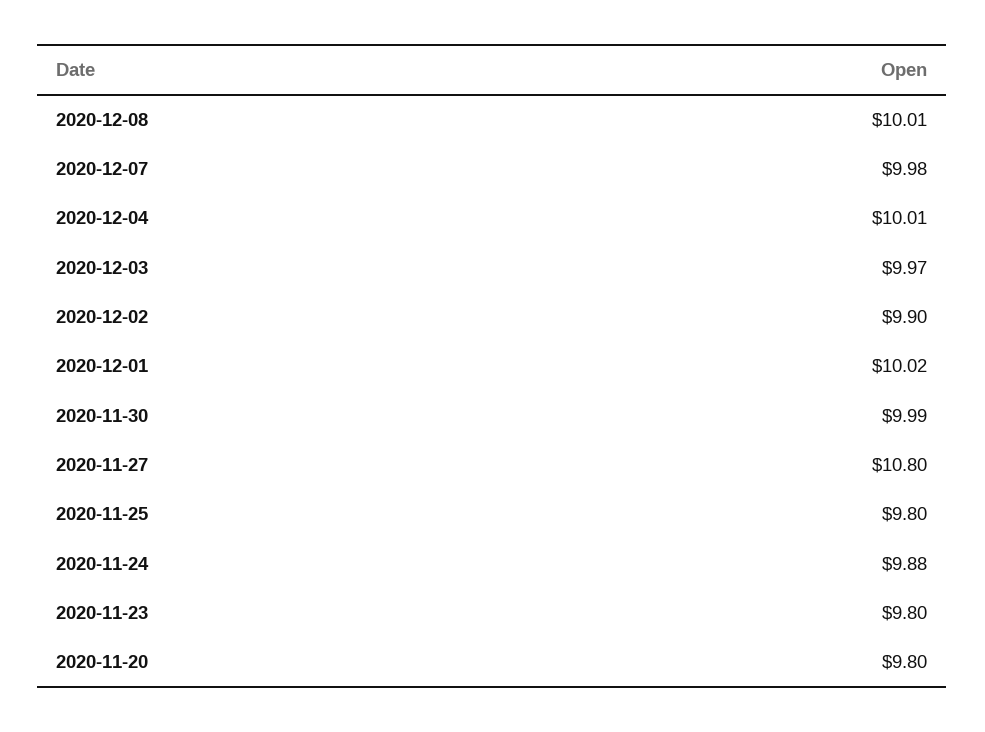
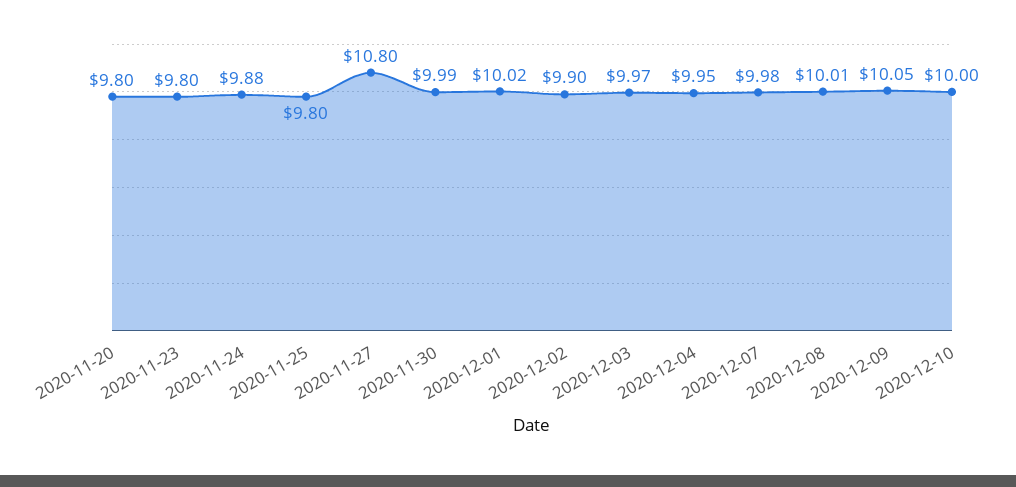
2020-12-04: 10.01 -> 9.95
2020-12-09: none -> 10.05
2020-12-10: none -> 10

